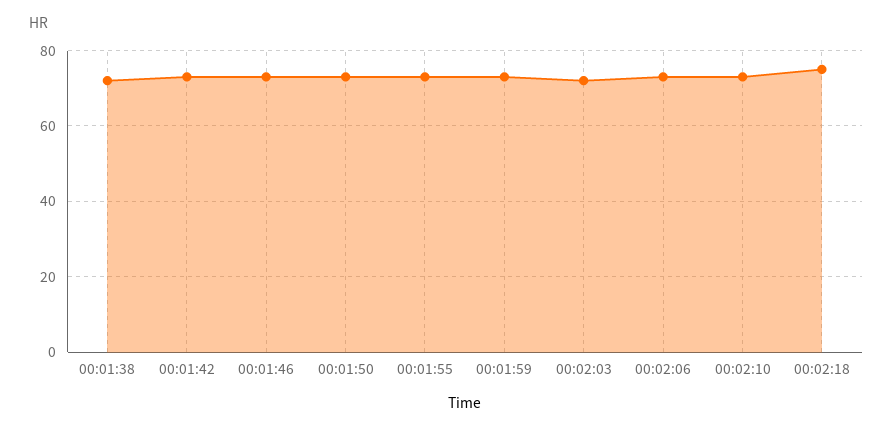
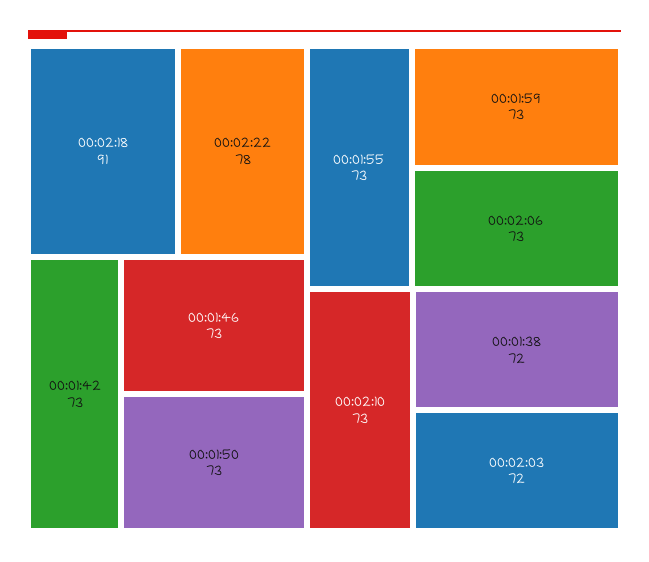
00:02:18: 75 -> 91
00:02:22: none -> 78

